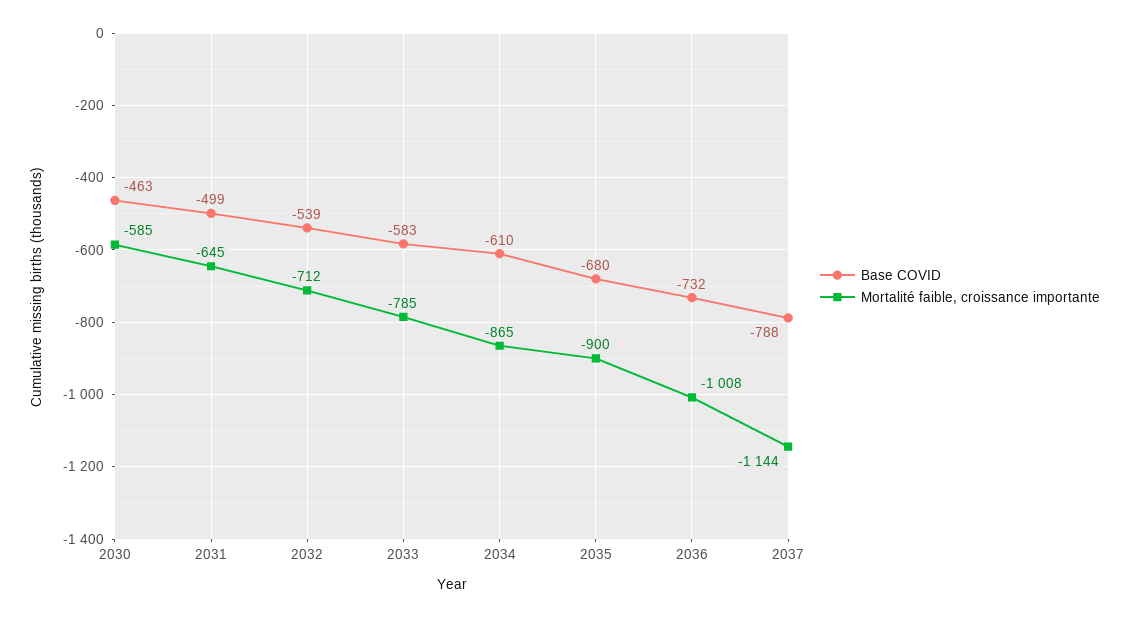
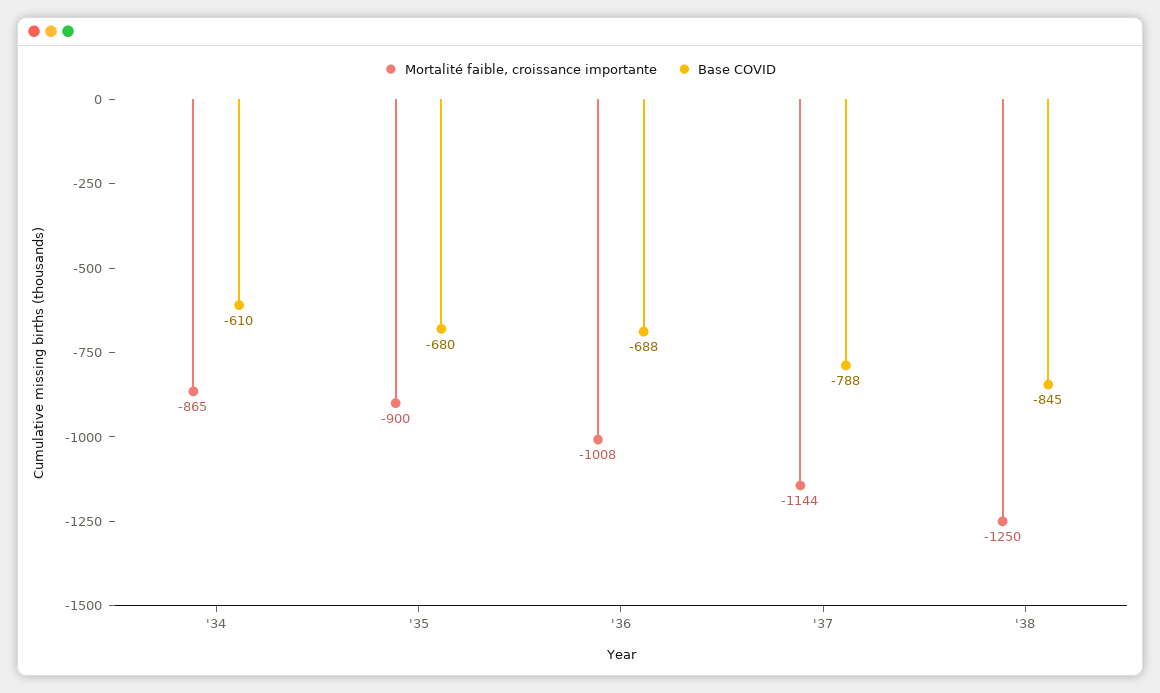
Base COVID, 2030: -463 -> none
Mortalité faible, croissance importante, 2030: -585 -> none
Base COVID, 2031: -499 -> none
Mortalité faible, croissance importante, 2031: -645 -> none
Base COVID, 2032: -539 -> none
Mortalité faible, croissance importante, 2032: -712 -> none
Base COVID, 2033: -583 -> none
Mortalité faible, croissance importante, 2033: -785 -> none
Base COVID, 2036: -732 -> -688
Mortalité faible, croissance importante, '38: none -> -1250
Base COVID, '38: none -> -845

